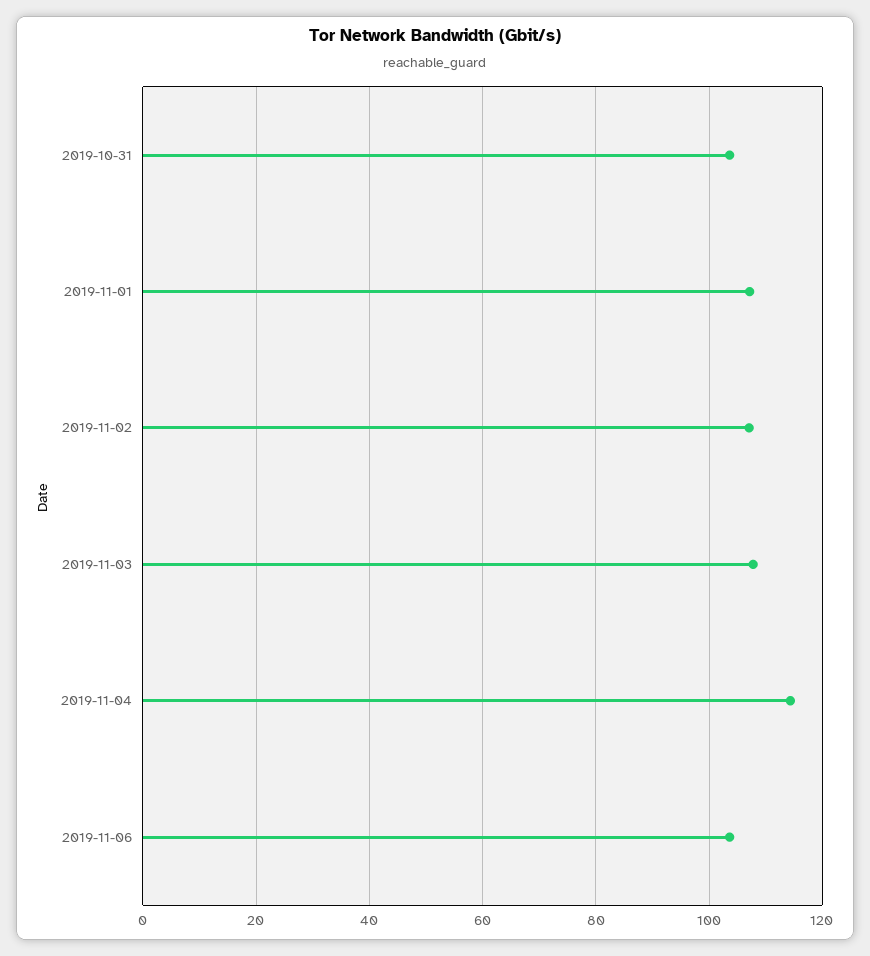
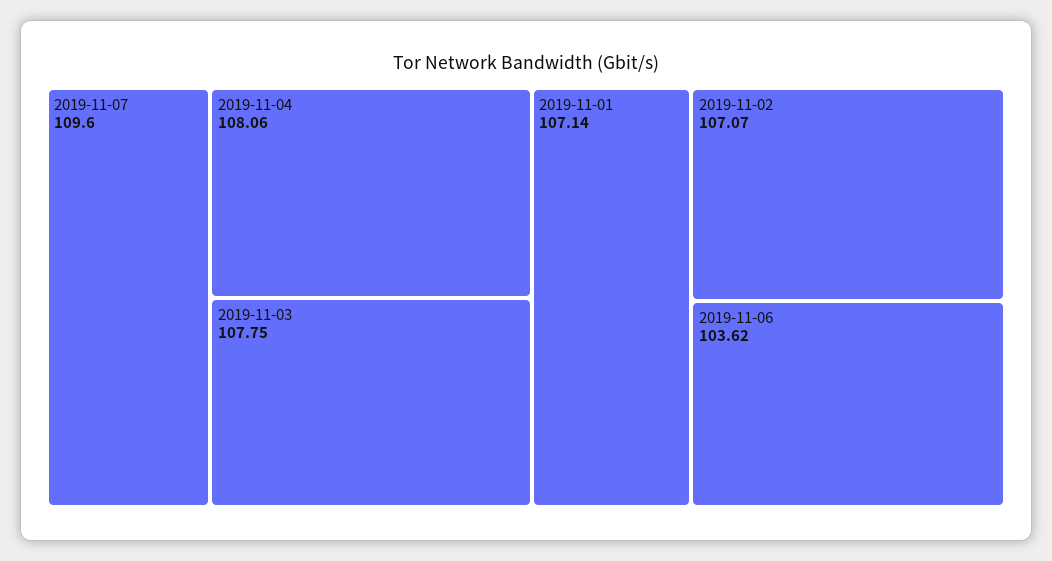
2019-10-31: 104 -> none
2019-11-04: 114 -> 108.06
2019-11-07: none -> 109.6

